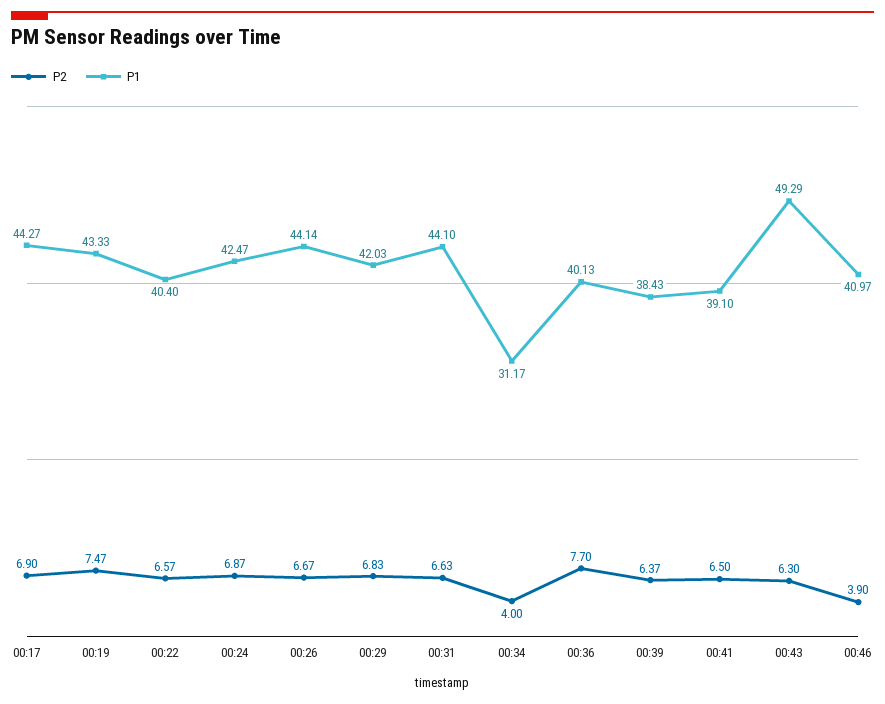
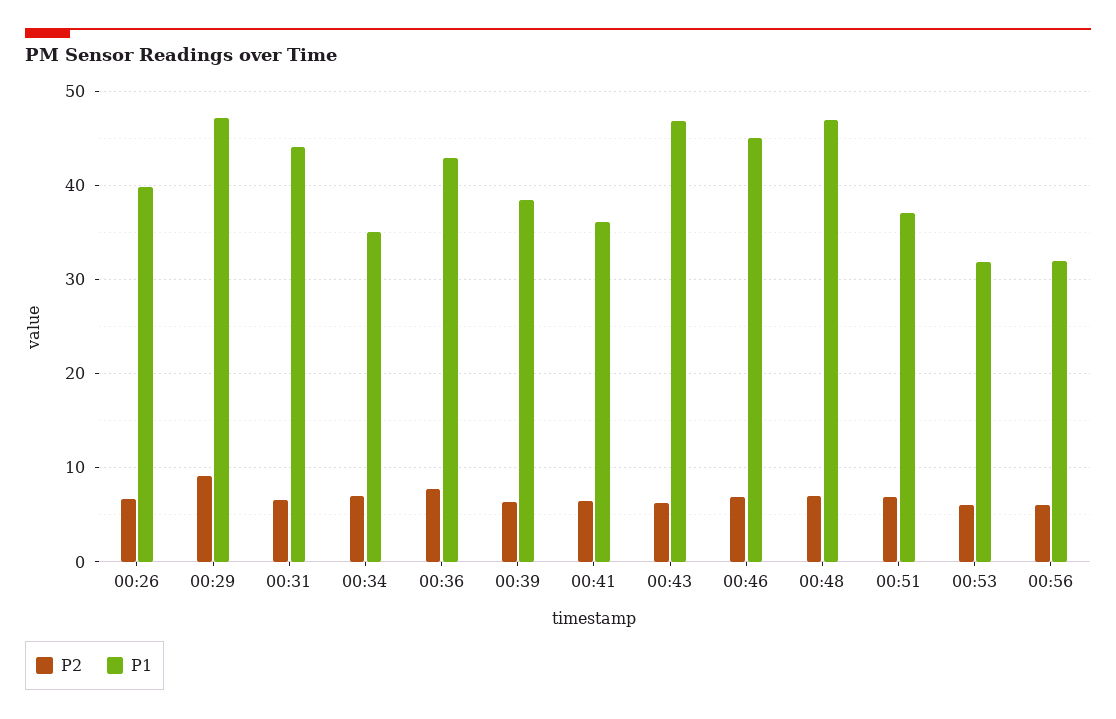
P2, 00:17: 6.9 -> none
P1, 00:17: 44.27 -> none
P2, 00:19: 7.47 -> none
P1, 00:19: 43.33 -> none
P2, 00:22: 6.57 -> none
P1, 00:22: 40.4 -> none
P2, 00:24: 6.87 -> none
P1, 00:24: 42.47 -> none
P1, 00:26: 44.14 -> 40
P2, 00:29: 6.83 -> 9
P1, 00:29: 42.03 -> 47
P2, 00:34: 4 -> 7
P1, 00:34: 31.17 -> 35
P1, 00:36: 40.13 -> 43
P1, 00:41: 39.1 -> 36
P1, 00:43: 49.29 -> 47
P2, 00:46: 3.9 -> 7
P1, 00:46: 40.97 -> 45
P2, 00:48: none -> 7
P1, 00:48: none -> 47
P2, 00:51: none -> 7
P1, 00:51: none -> 37
P2, 00:53: none -> 6
P1, 00:53: none -> 32
P2, 00:56: none -> 6
P1, 00:56: none -> 32

